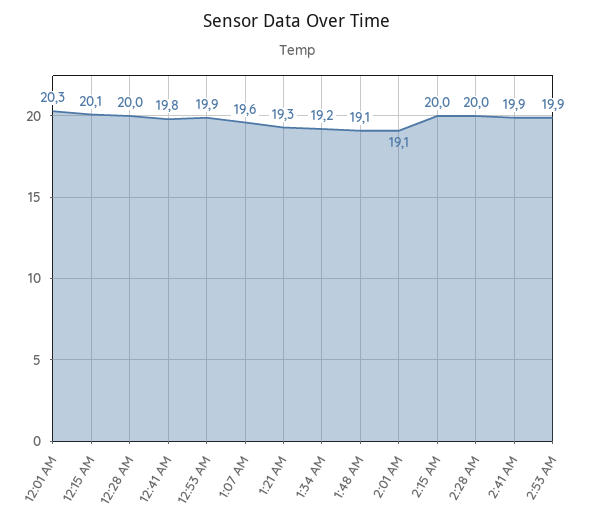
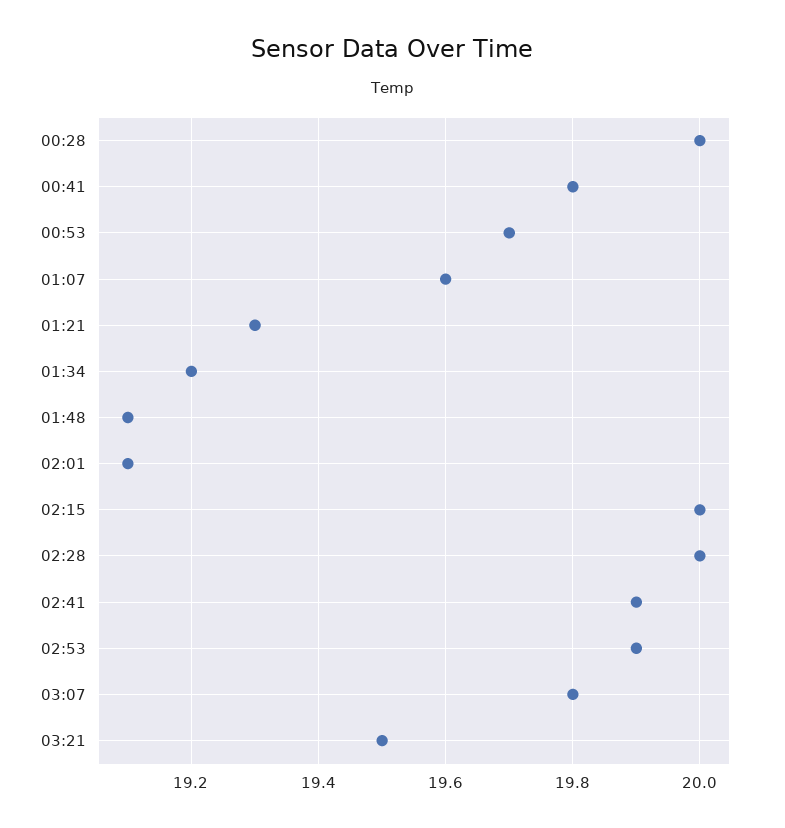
12:01 AM: 20.3 -> none
12:15 AM: 20.1 -> none
12:53 AM: 19.9 -> 19.7
03:07: none -> 19.8
03:21: none -> 19.5

